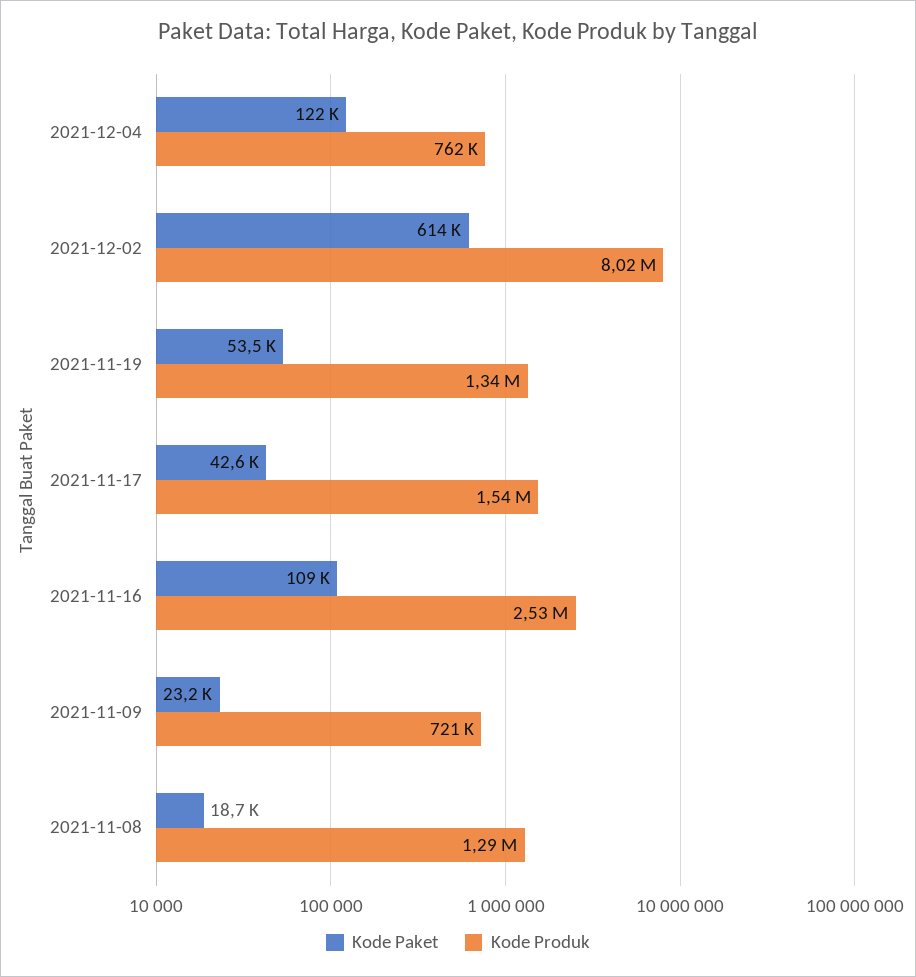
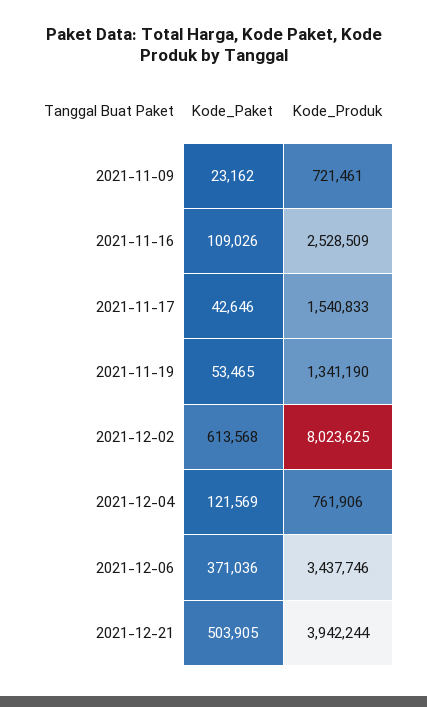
Kode Paket, 2021-11-08: 18700 -> none
Kode Produk, 2021-11-08: 1290000 -> none
Kode Paket, 2021-12-06: none -> 371036
Kode Produk, 2021-12-06: none -> 3437746
Kode Paket, 2021-12-21: none -> 503905
Kode Produk, 2021-12-21: none -> 3942244

